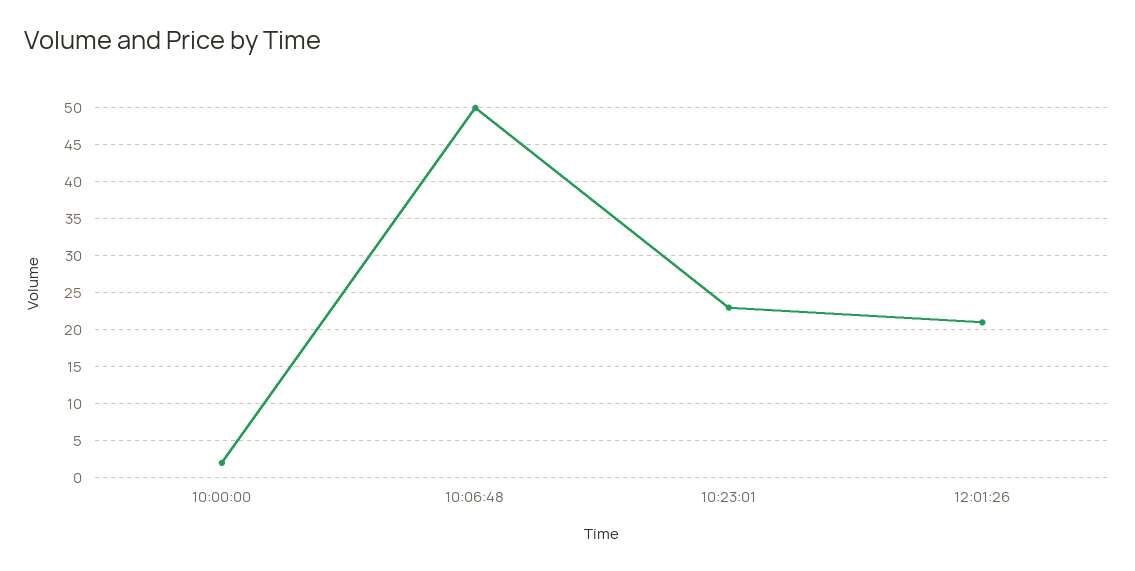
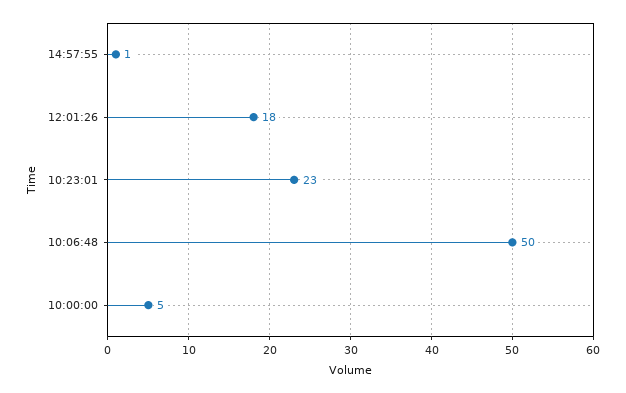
10:00:00: 2 -> 5
12:01:26: 21 -> 18
14:57:55: none -> 1

